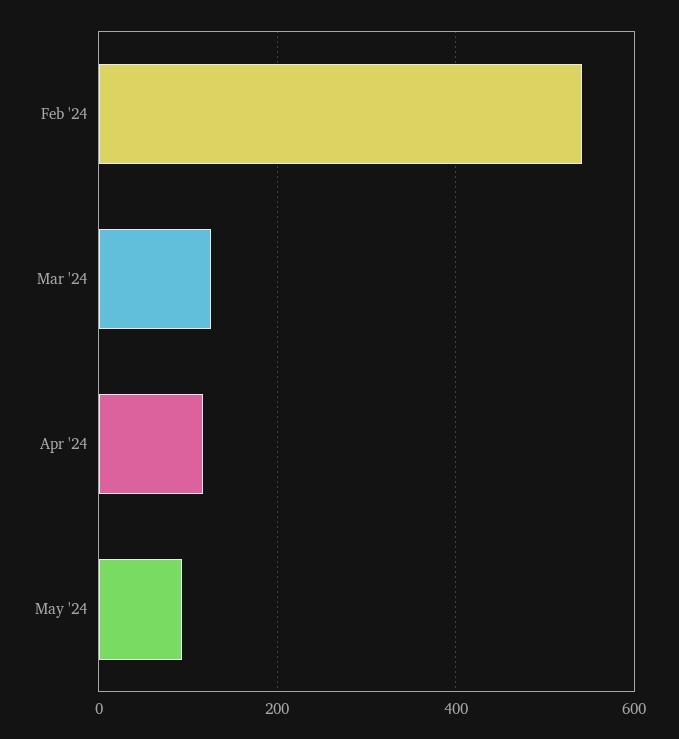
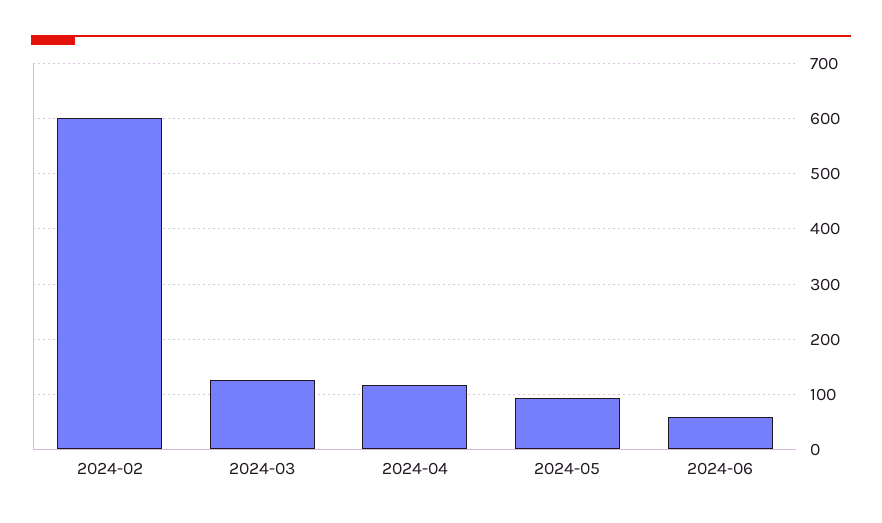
Feb '24: 540 -> 600
2024-06: none -> 60

